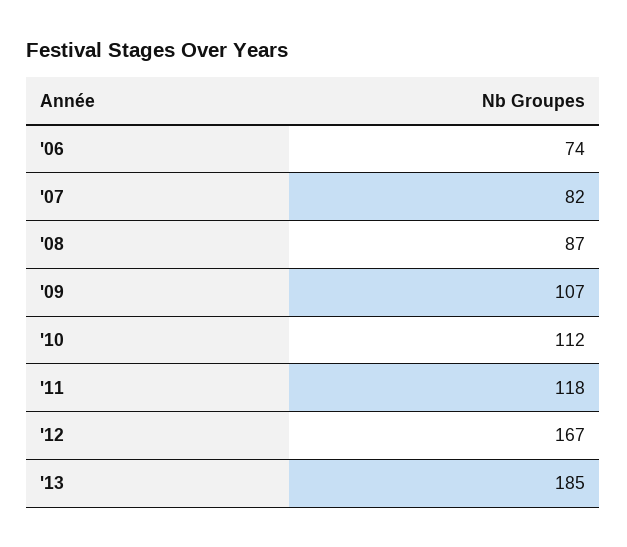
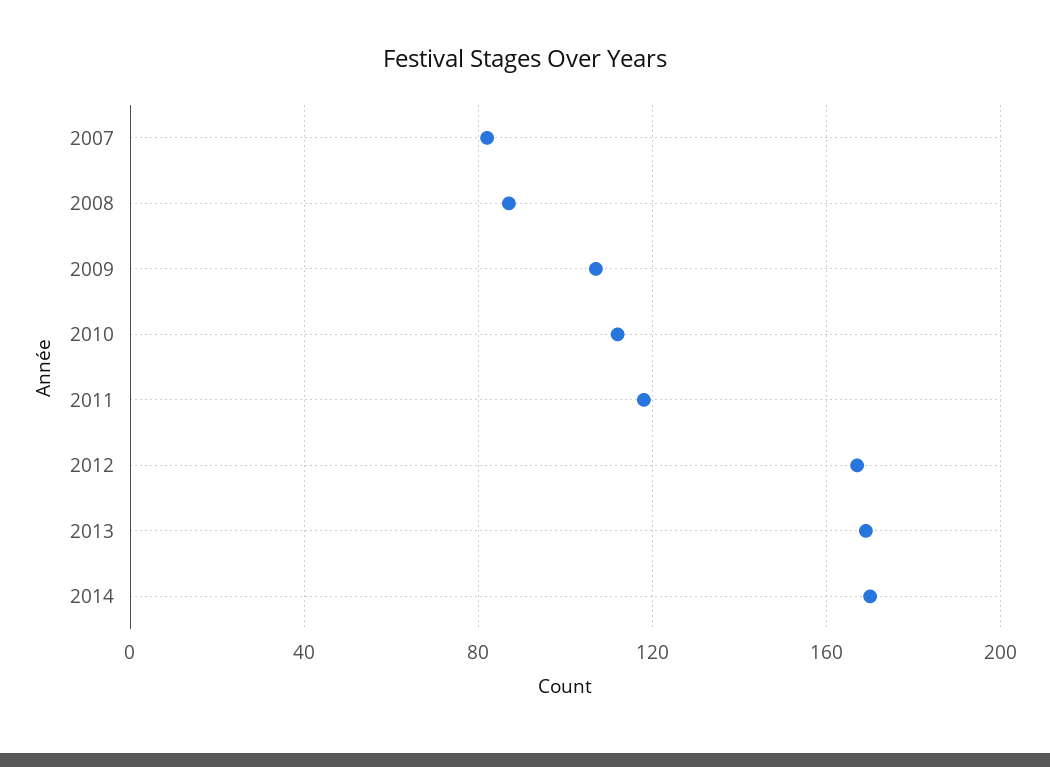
'06: 74 -> none
'13: 185 -> 170
2014: none -> 170

